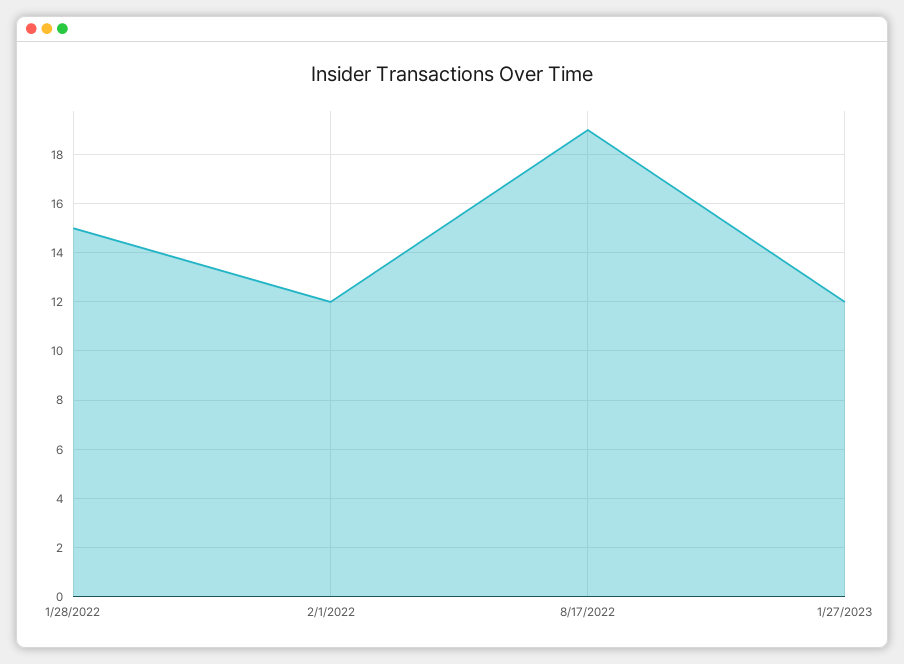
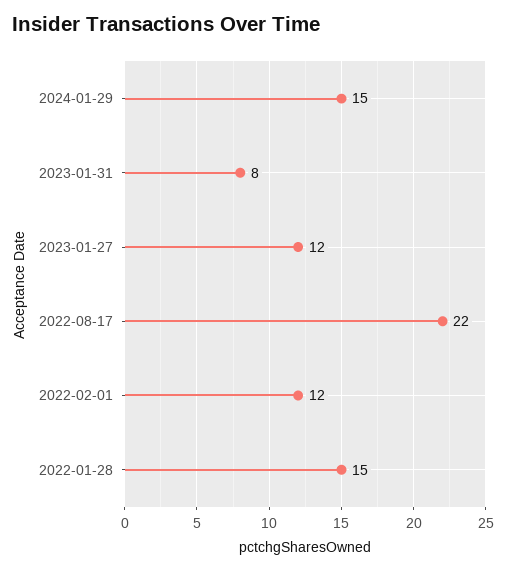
8/17/2022: 19 -> 22
2024-01-29: none -> 15
2023-01-31: none -> 8

